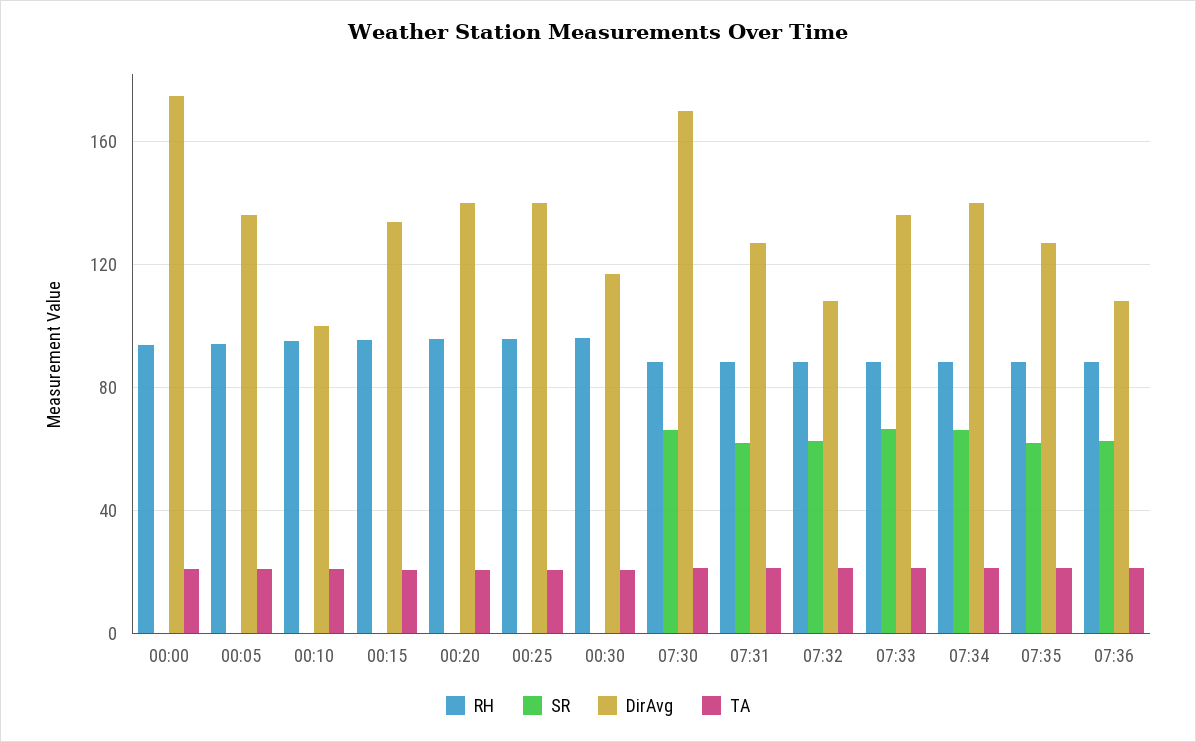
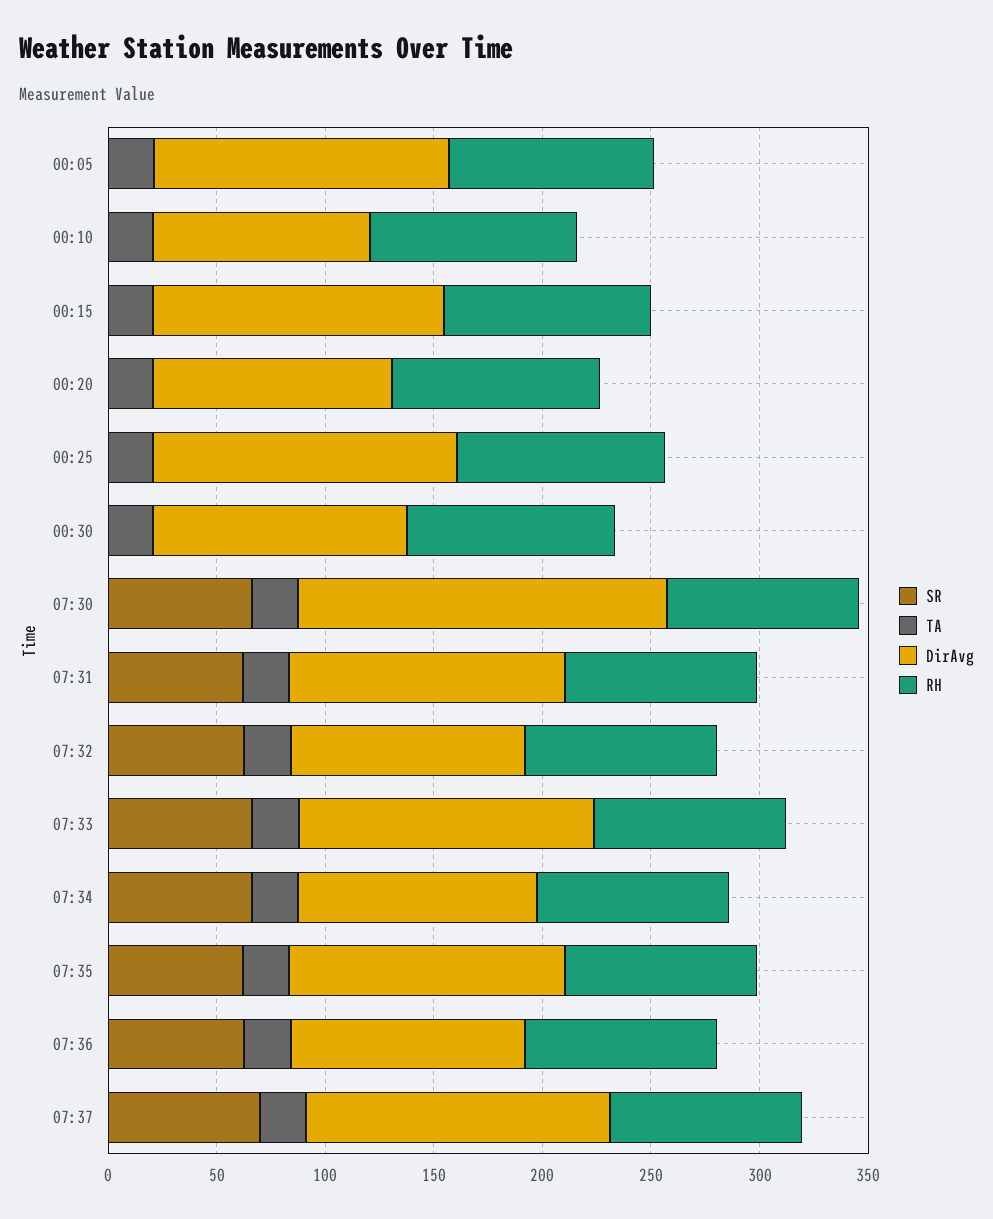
RH, 00:00: 95 -> none
SR, 00:00: 0 -> none
DirAvg, 00:00: 175 -> none
TA, 00:00: 20 -> none
DirAvg, 00:20: 140 -> 110
DirAvg, 07:34: 140 -> 110
SR, 07:37: none -> 70
TA, 07:37: none -> 20
DirAvg, 07:37: none -> 140
RH, 07:37: none -> 90

